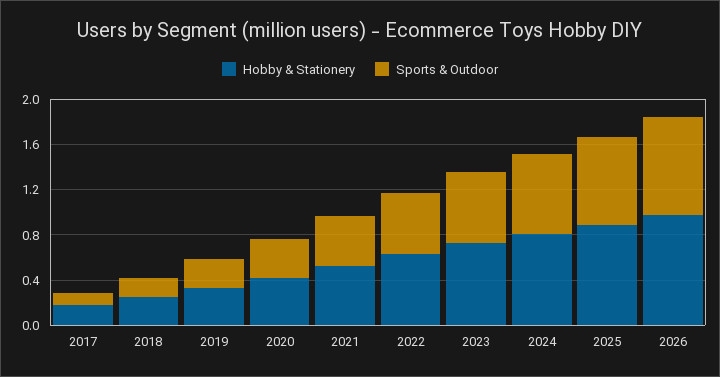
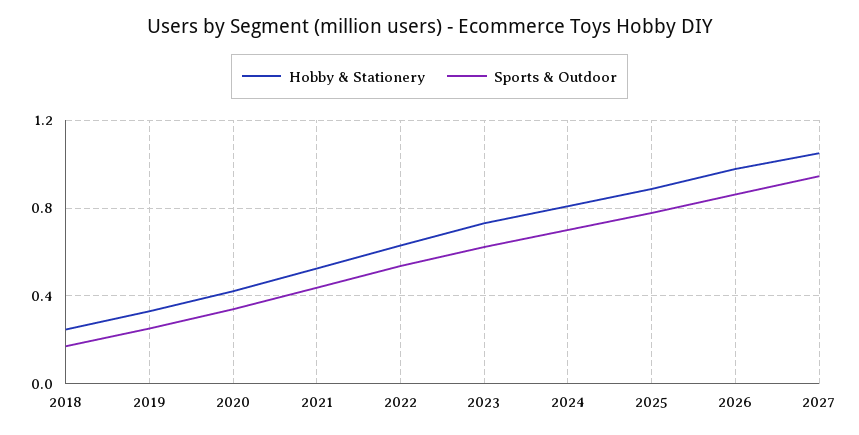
Hobby & Stationery, 2017: 0.2 -> none
Sports & Outdoor, 2017: 0.1 -> none
Hobby & Stationery, 2027: none -> 1.05
Sports & Outdoor, 2027: none -> 0.95

